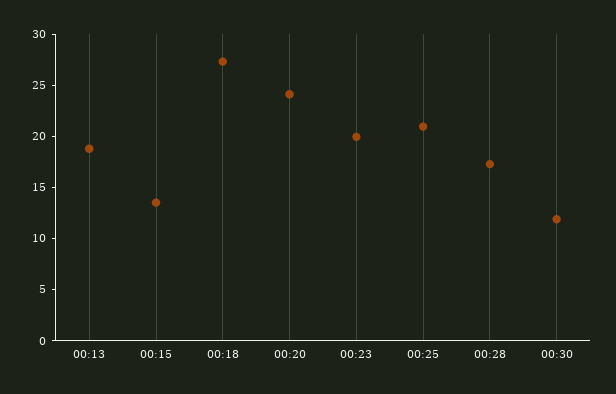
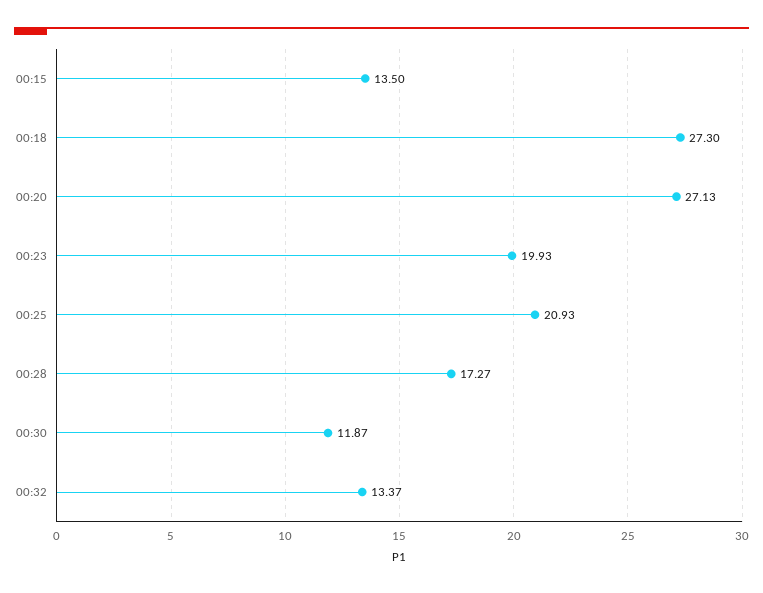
00:13: 19 -> none
00:20: 24 -> 27.13
00:32: none -> 13.37

